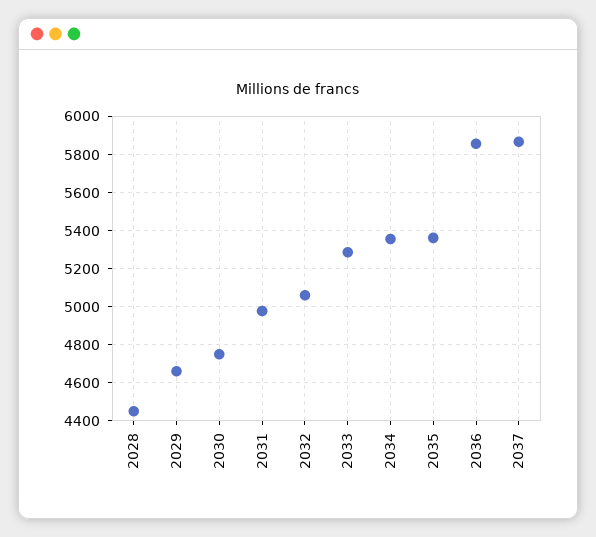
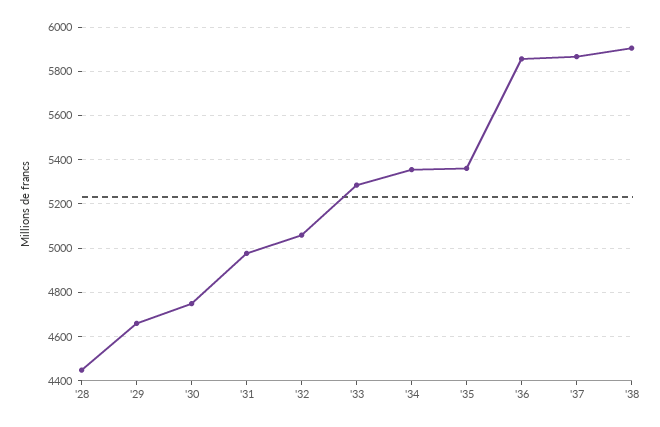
'38: none -> 5900

